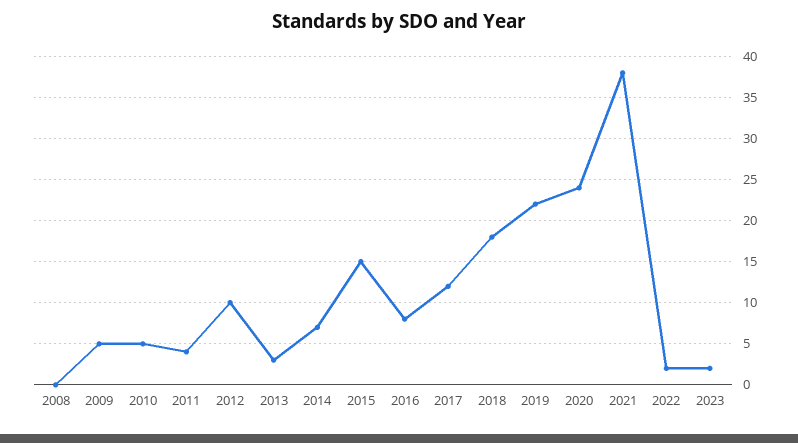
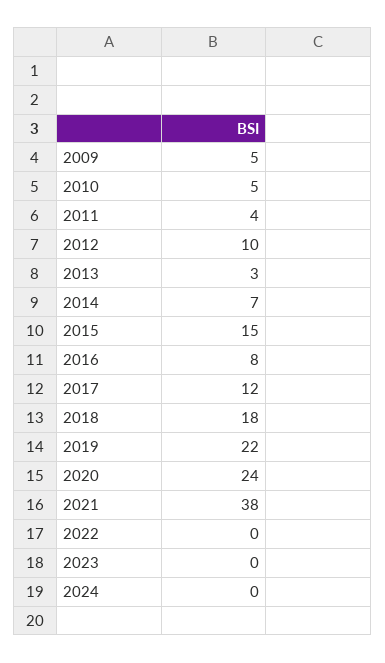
2008: 0 -> none
2022: 2 -> 0
2023: 2 -> 0
2024: none -> 0

